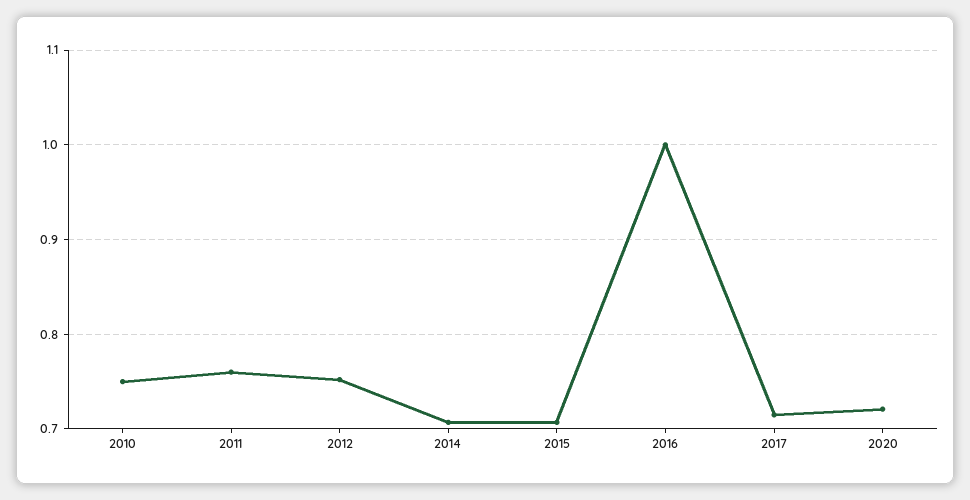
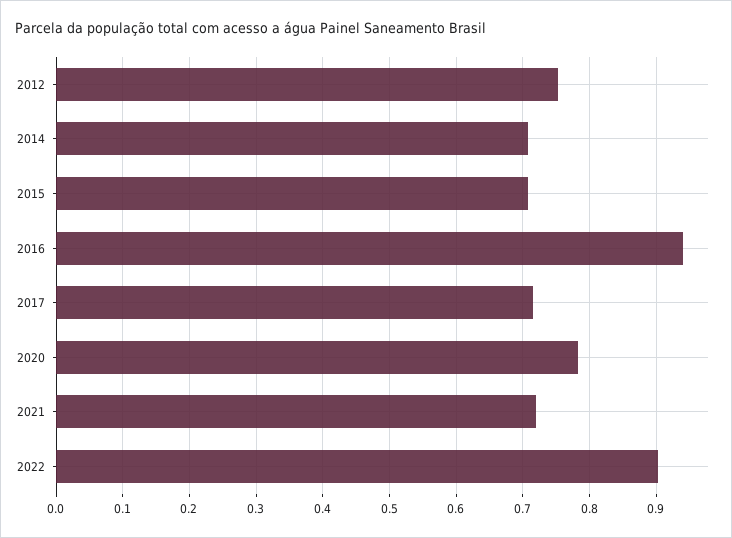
2010: 0.75 -> none
2011: 0.76 -> none
2016: 1 -> 0.94
2020: 0.72 -> 0.78
2021: none -> 0.72
2022: none -> 0.9

